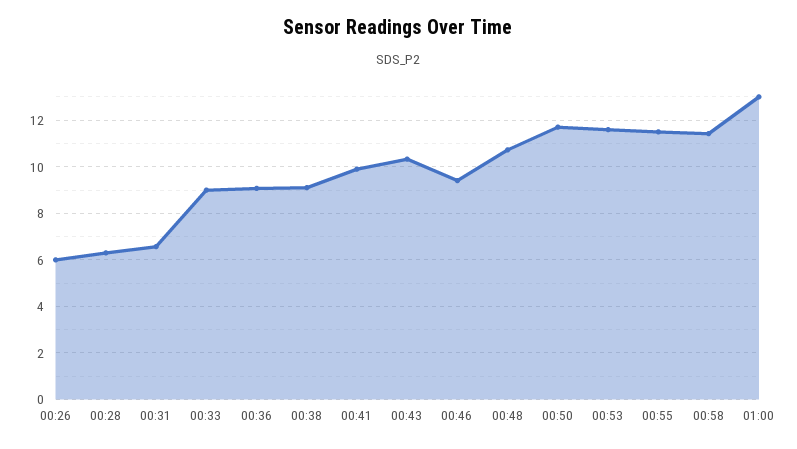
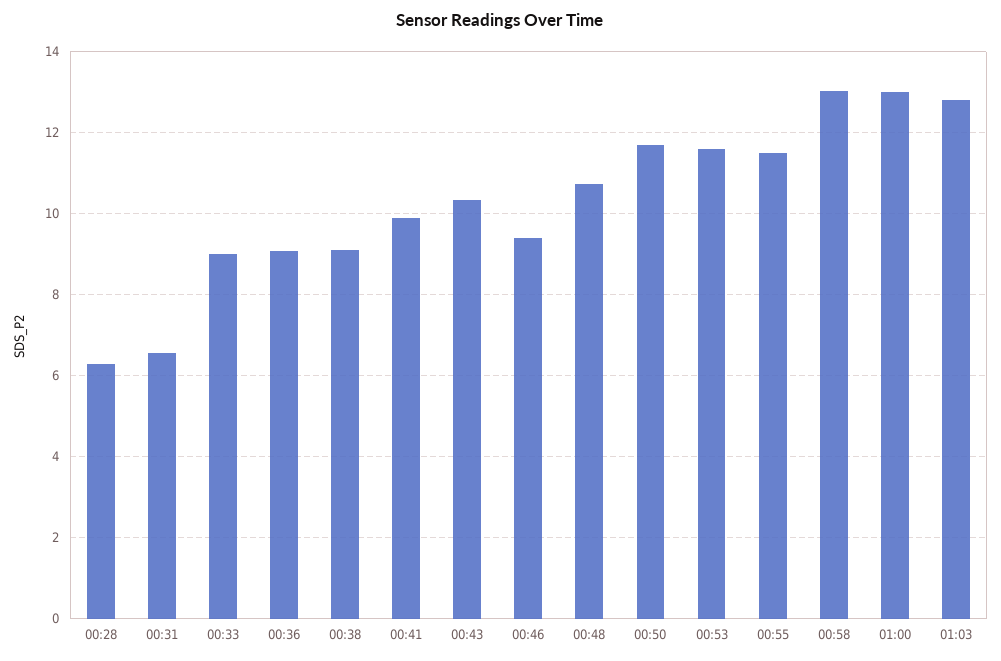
00:26: 6 -> none
00:58: 11.5 -> 13
01:03: none -> 12.8

